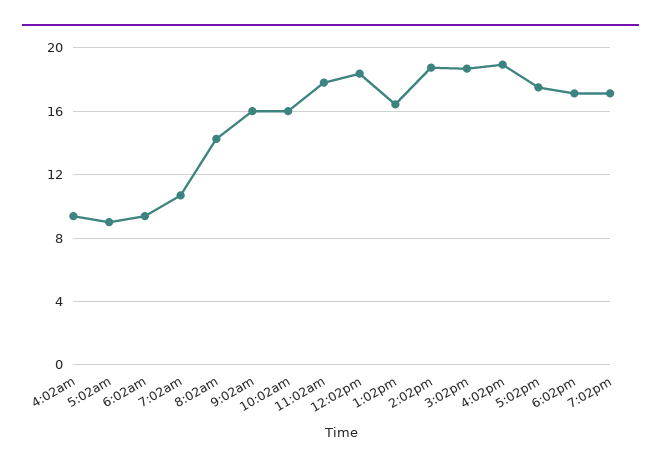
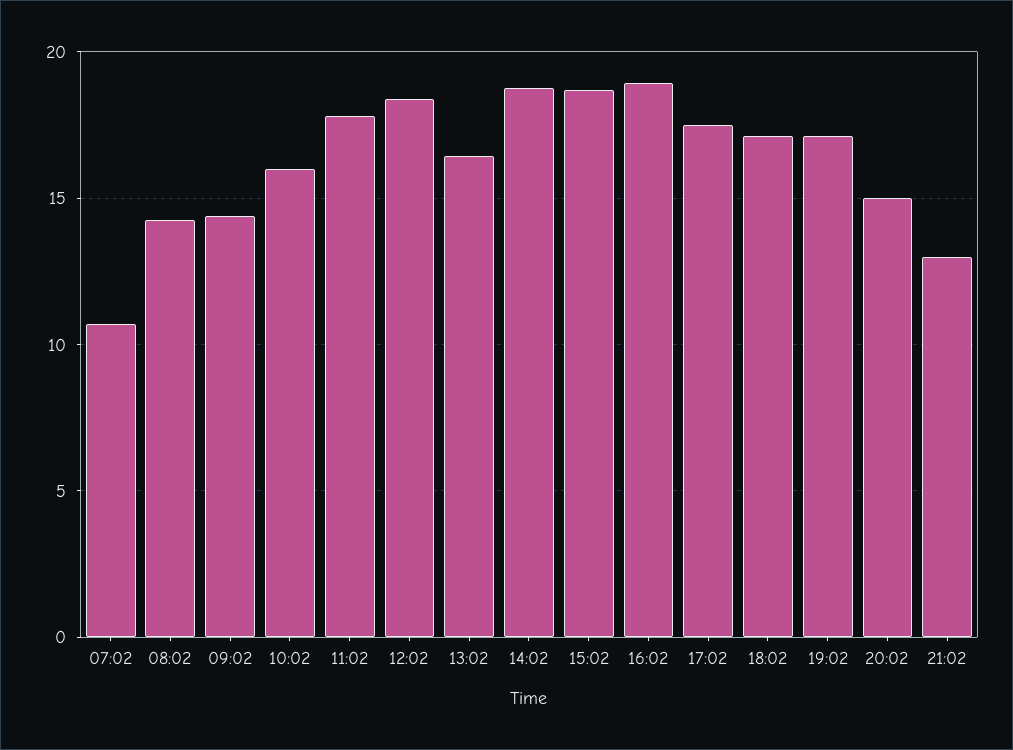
4:02am: 9.5 -> none
5:02am: 9 -> none
6:02am: 9.5 -> none
9:02am: 16 -> 14.5
20:02: none -> 15
21:02: none -> 13

